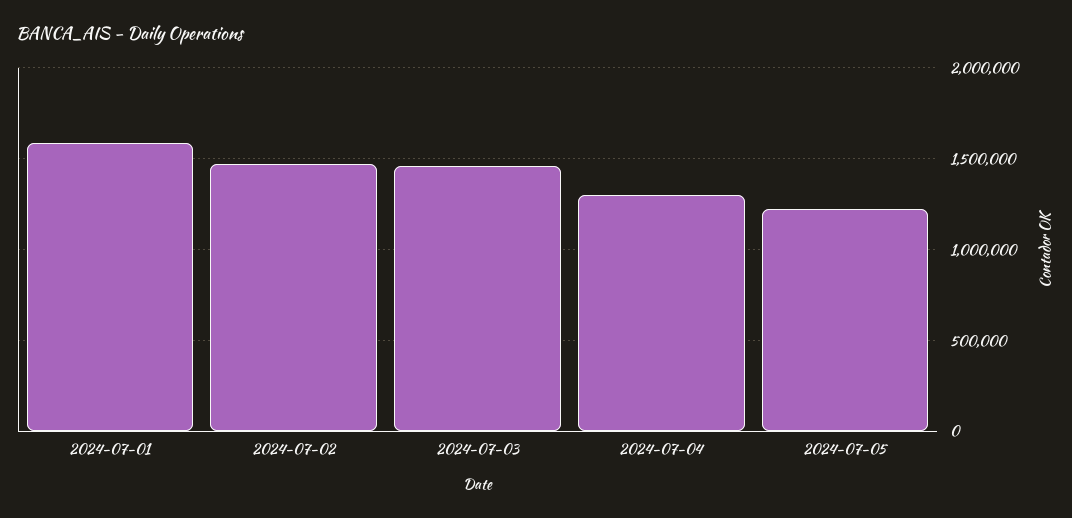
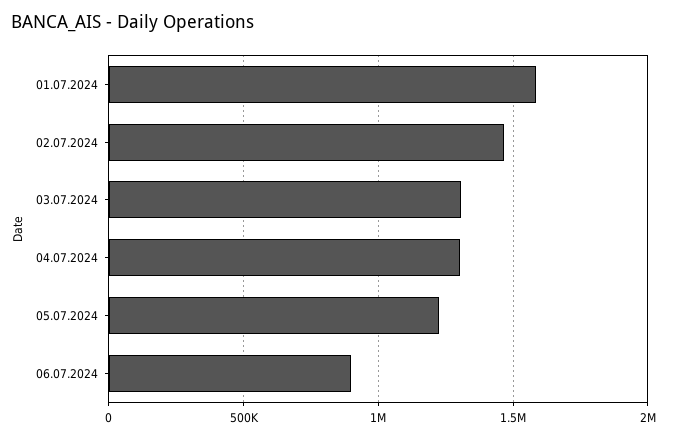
2024-07-03: 1450000 -> 1300000
06.07.2024: none -> 900000

